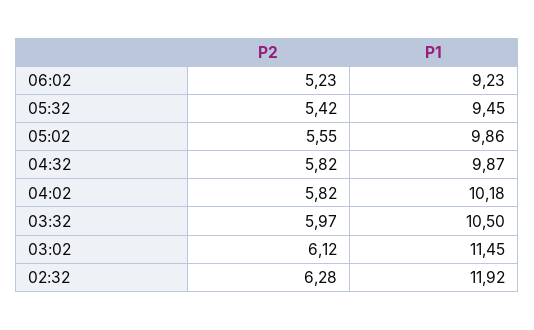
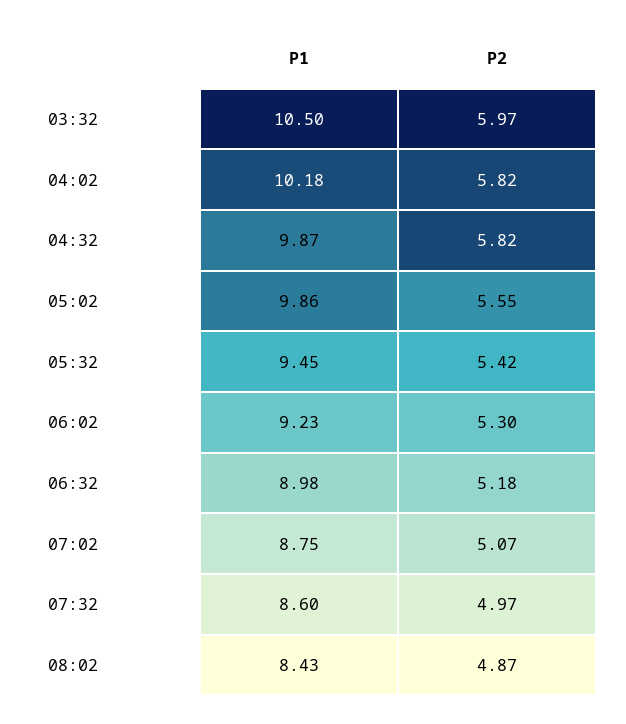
P2, 06:02: 5.23 -> 5.3
P2, 03:02: 6.12 -> none
P1, 03:02: 11.45 -> none
P2, 02:32: 6.28 -> none
P1, 02:32: 11.92 -> none
P1, 06:32: none -> 8.98
P2, 06:32: none -> 5.18
P1, 07:02: none -> 8.75
P2, 07:02: none -> 5.07
P1, 07:32: none -> 8.6
P2, 07:32: none -> 4.97
P1, 08:02: none -> 8.43
P2, 08:02: none -> 4.87

